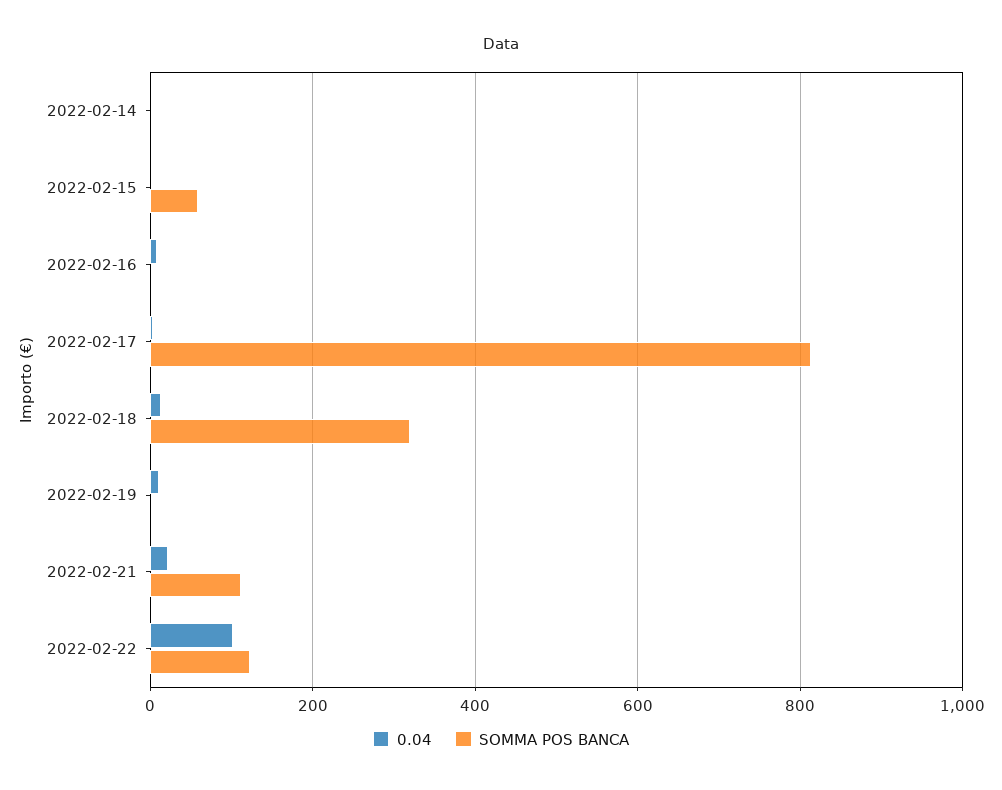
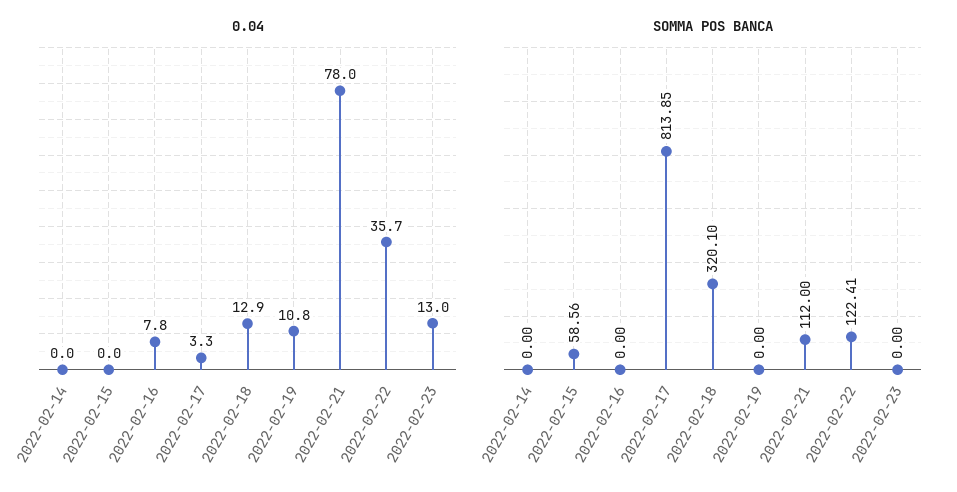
0.04, 2022-02-21: 20 -> 78
0.04, 2022-02-22: 100 -> 35.7
0.04, 2022-02-23: none -> 13
SOMMA POS BANCA, 2022-02-23: none -> 0

